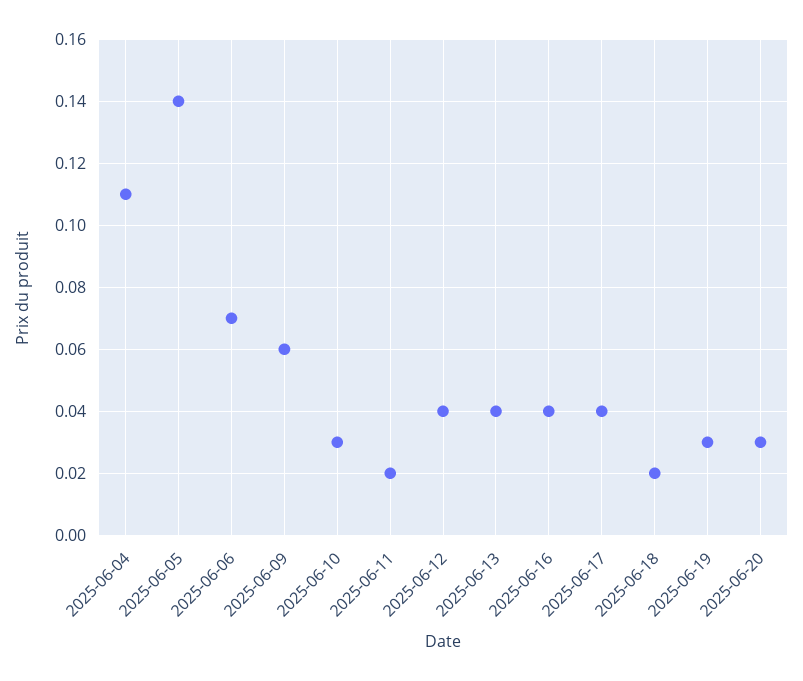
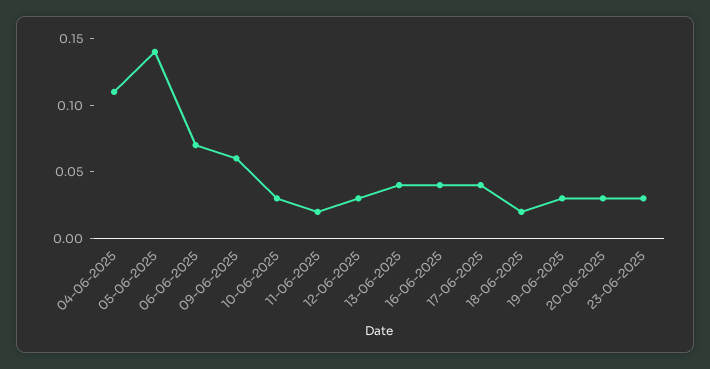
2025-06-12: 0.04 -> 0.03
23-06-2025: none -> 0.03

